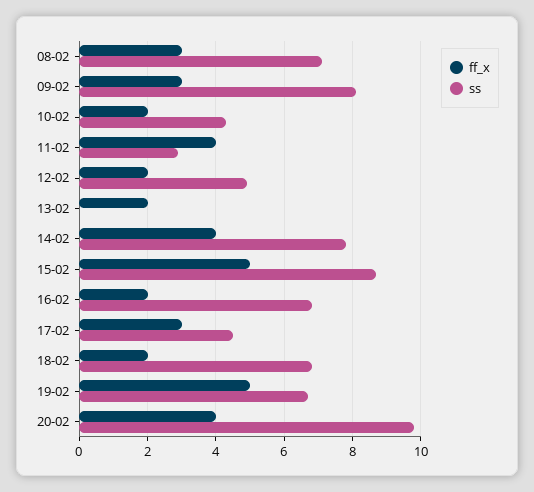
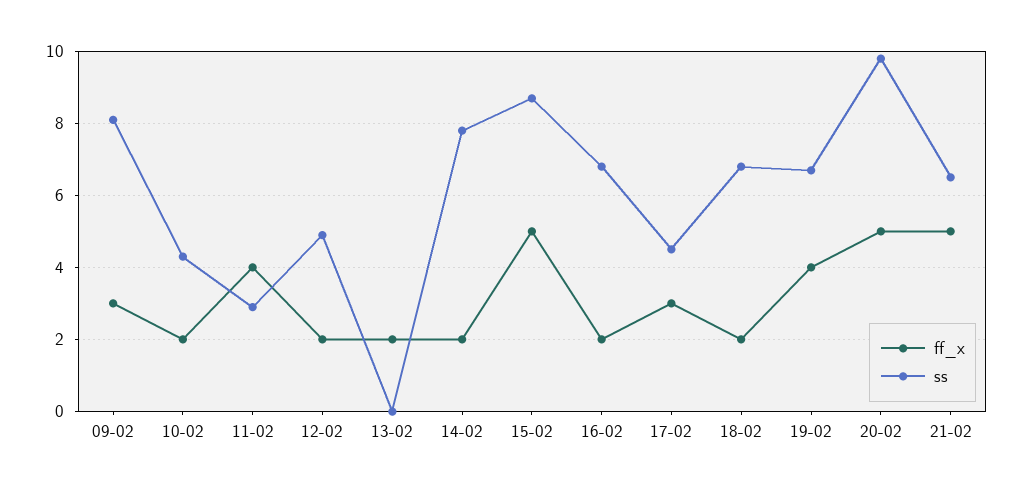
ff_x, 08-02: 3 -> none
ss, 08-02: 7 -> none
ff_x, 14-02: 4 -> 2
ff_x, 19-02: 5 -> 4
ff_x, 20-02: 4 -> 5
ff_x, 21-02: none -> 5
ss, 21-02: none -> 6.5

